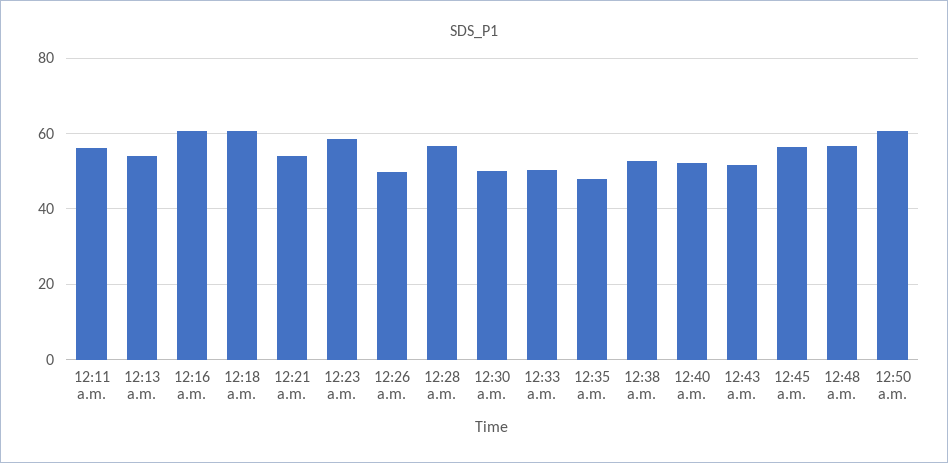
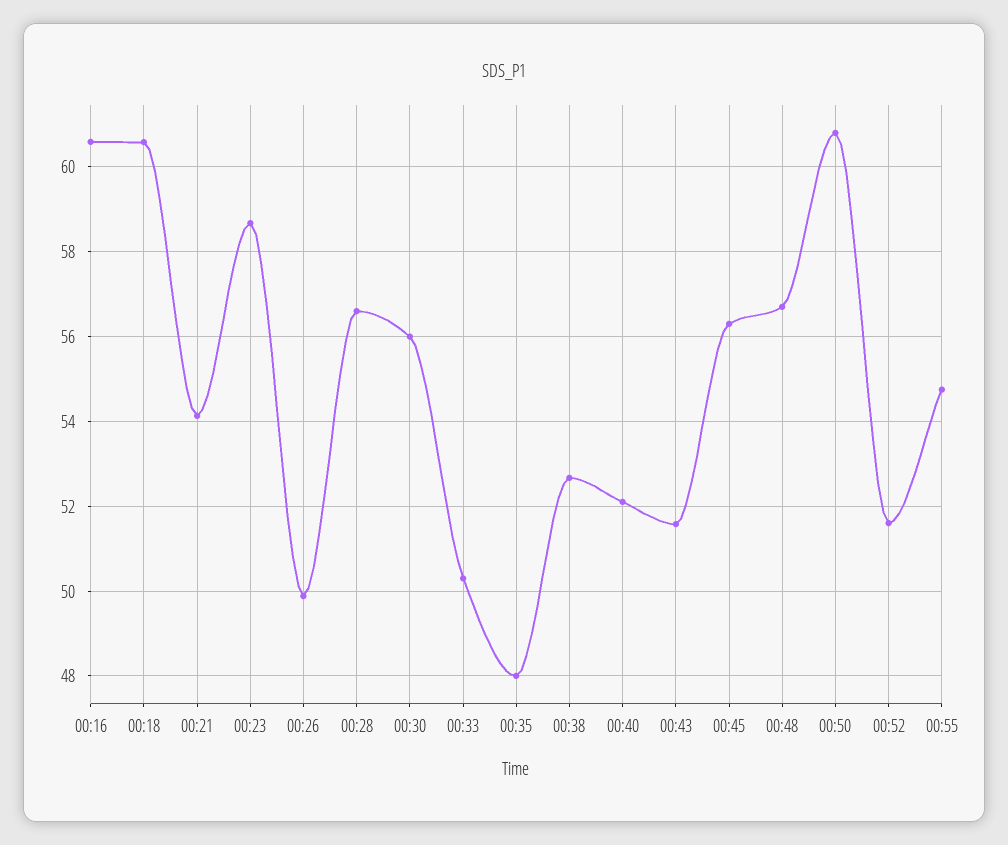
12:11 a.m.: 56 -> none
12:13 a.m.: 54 -> none
12:30 a.m.: 50 -> 56
00:52: none -> 51.6
00:55: none -> 54.8

